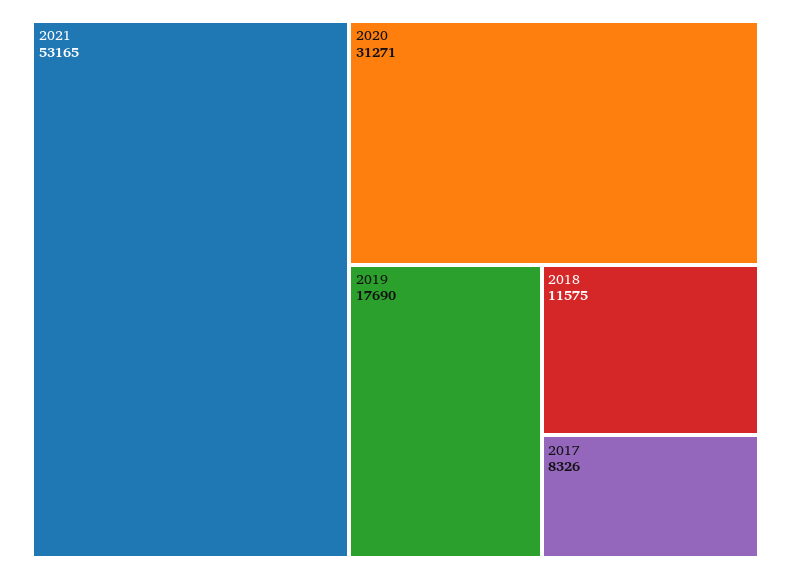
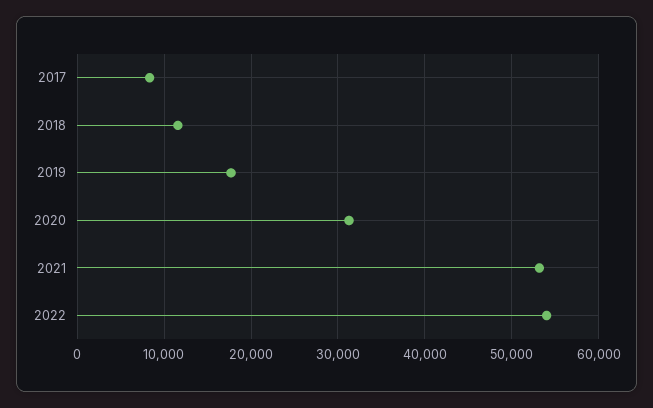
2022: none -> 54000

